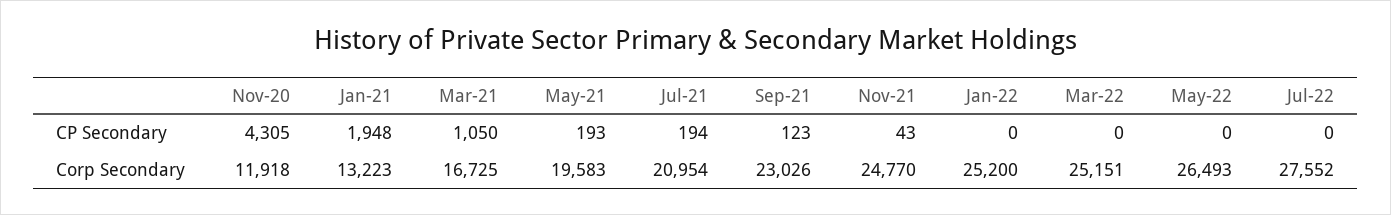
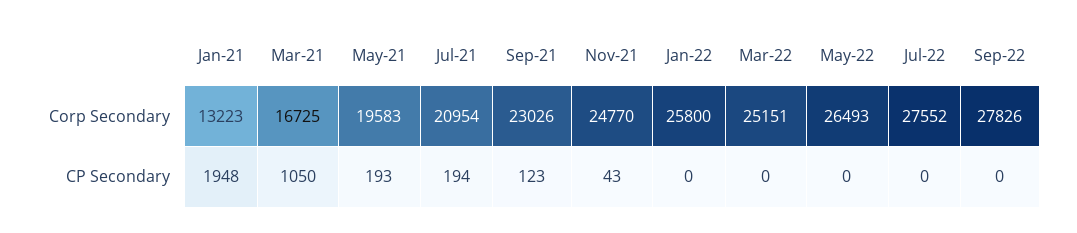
Nov-20, CP Secondary: 4305 -> none
Nov-20, Corp Secondary: 11918 -> none
Jan-22, Corp Secondary: 25200 -> 25800
Sep-22, Corp Secondary: none -> 27826
Sep-22, CP Secondary: none -> 0

